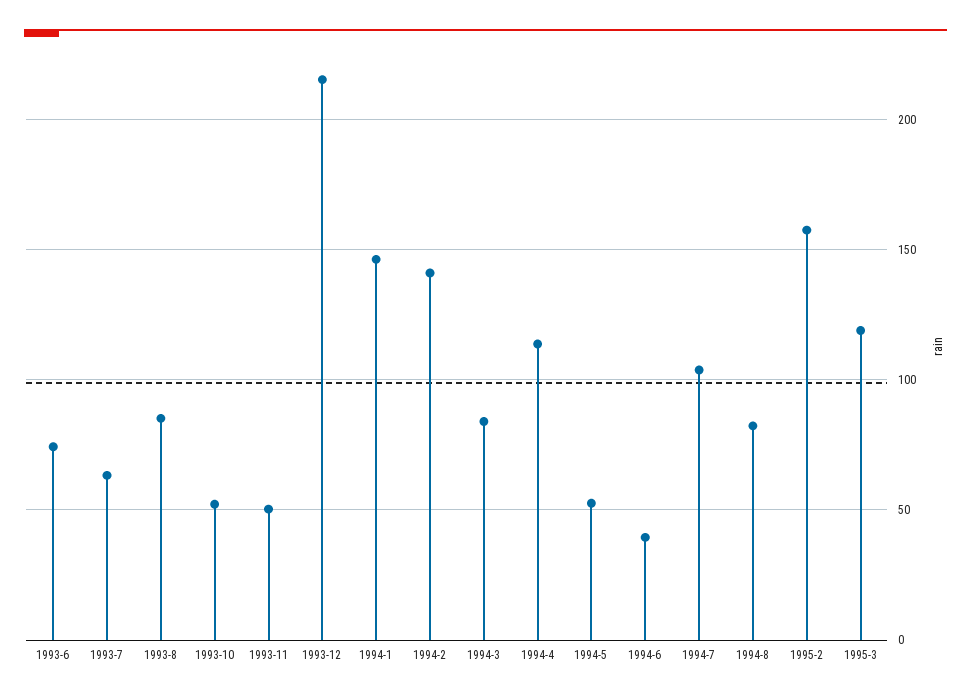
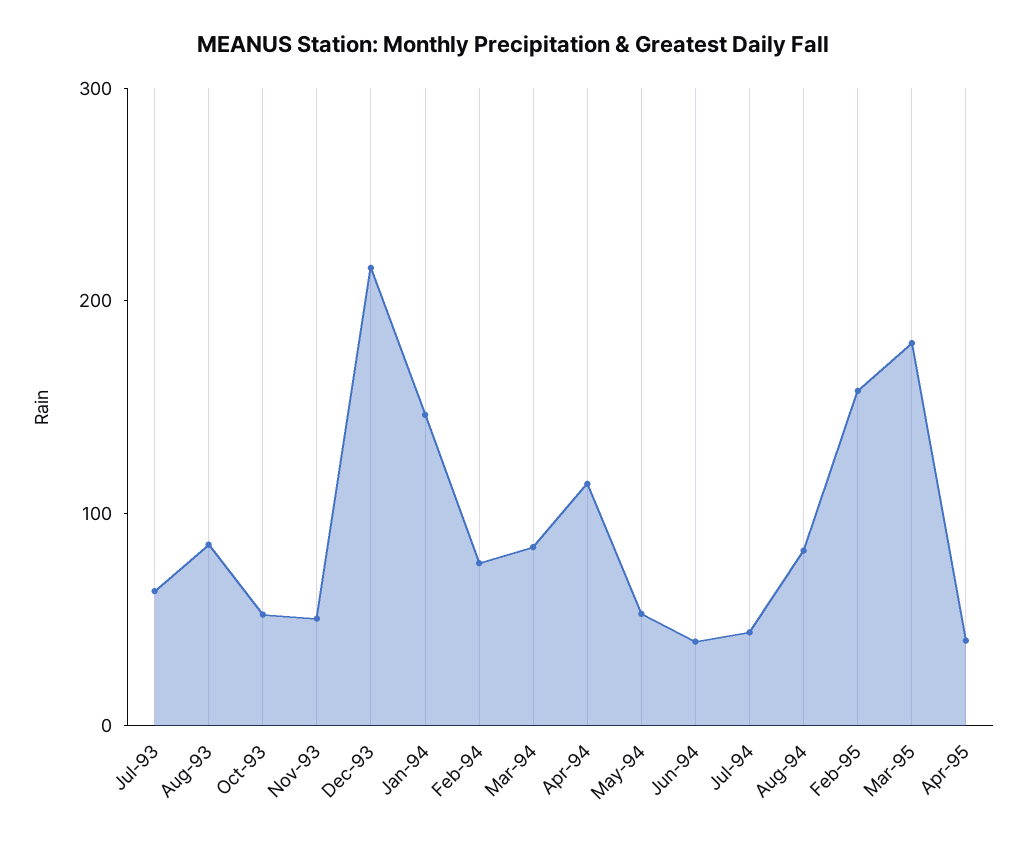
1993-6: 75 -> none
1994-2: 140 -> 80
1994-7: 105 -> 40
1995-3: 120 -> 180
Apr-95: none -> 40

